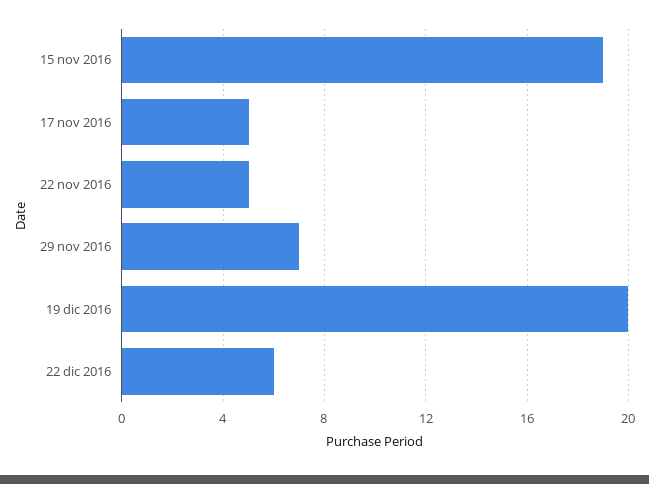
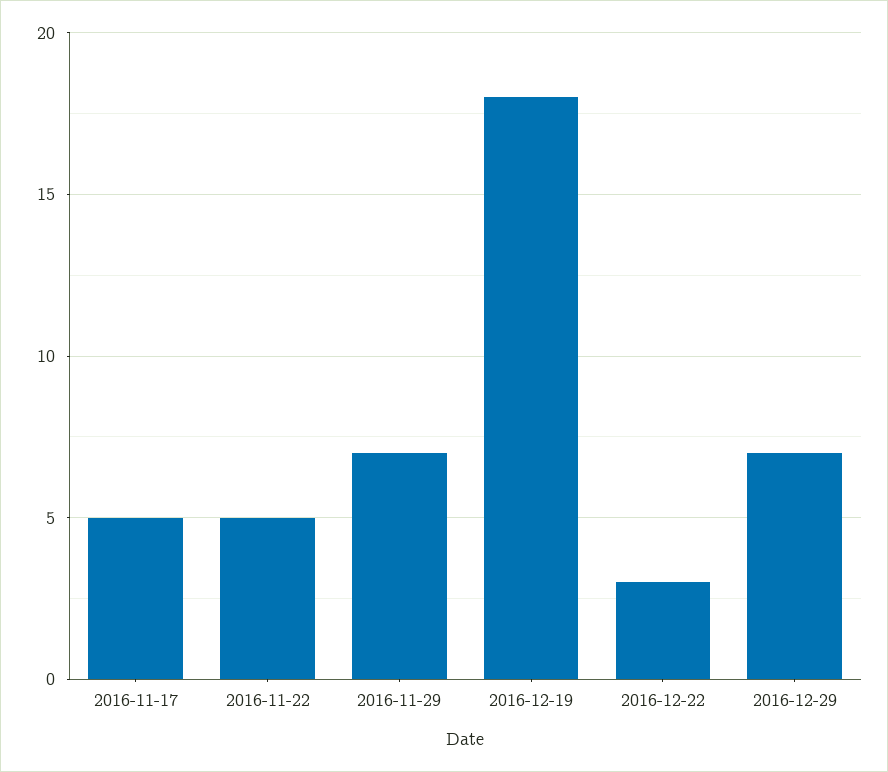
15 nov 2016: 19 -> none
19 dic 2016: 20 -> 18
22 dic 2016: 6 -> 3
2016-12-29: none -> 7

